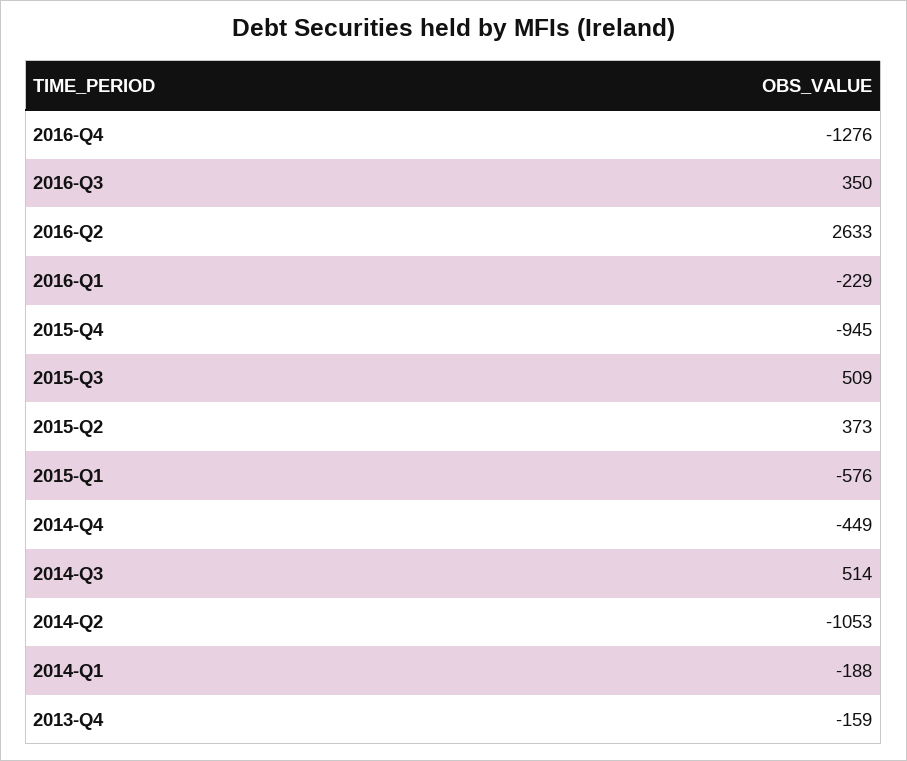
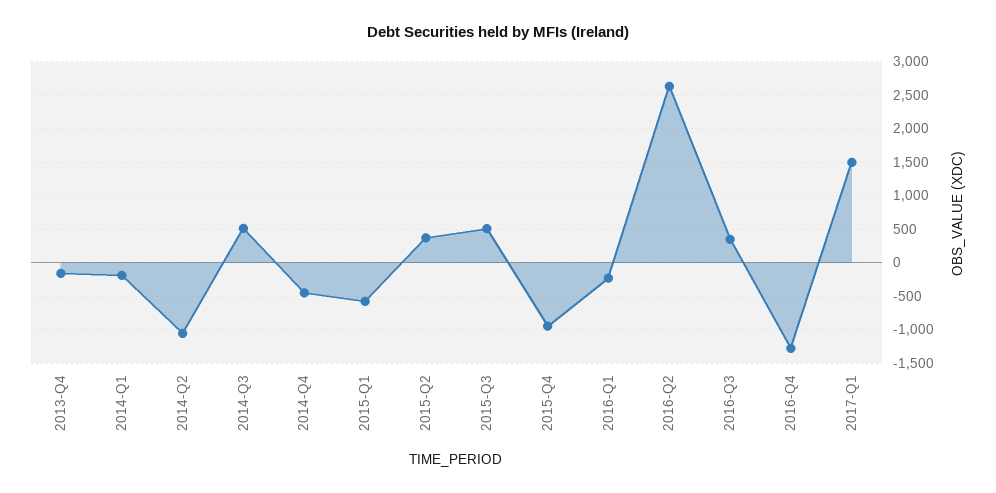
2017-Q1: none -> 1500

